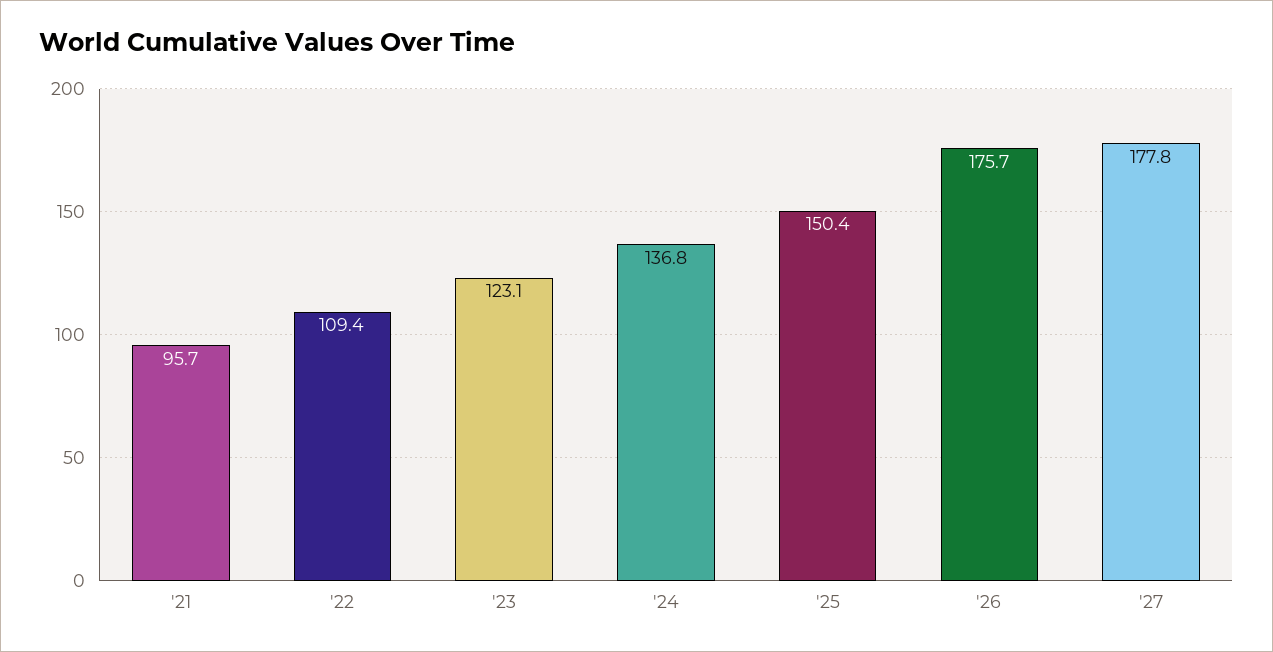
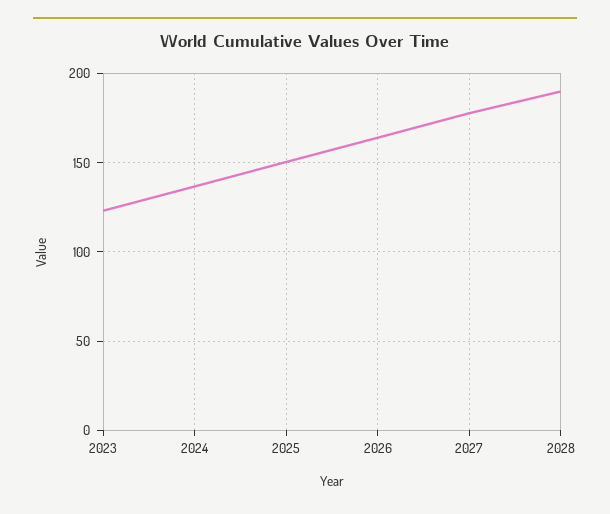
'21: 95.7 -> none
'22: 109.4 -> none
'26: 175.7 -> 165
2028: none -> 190

